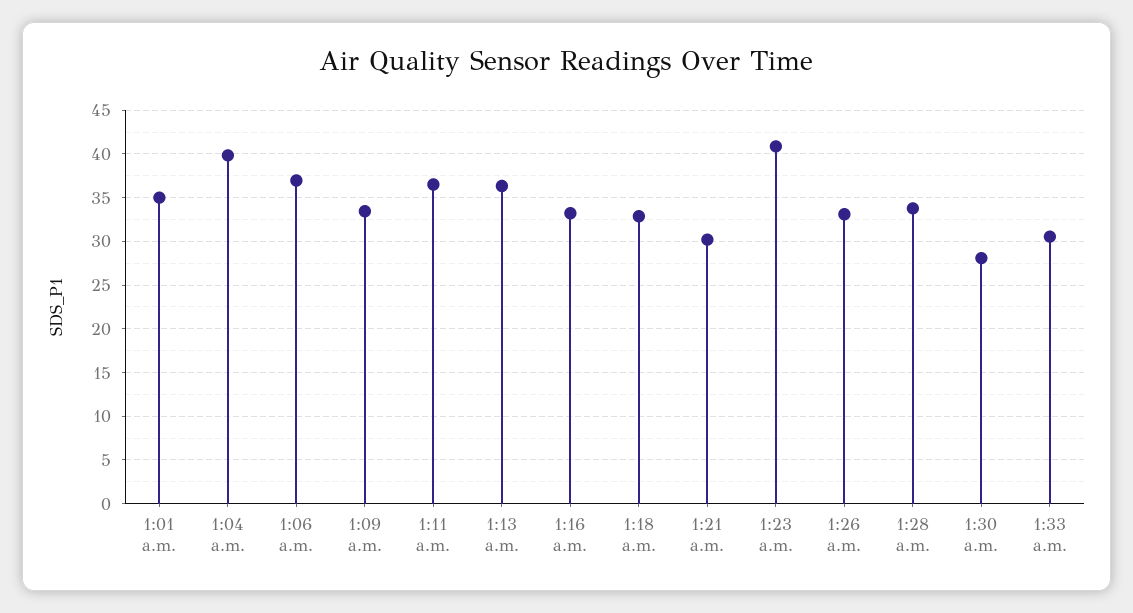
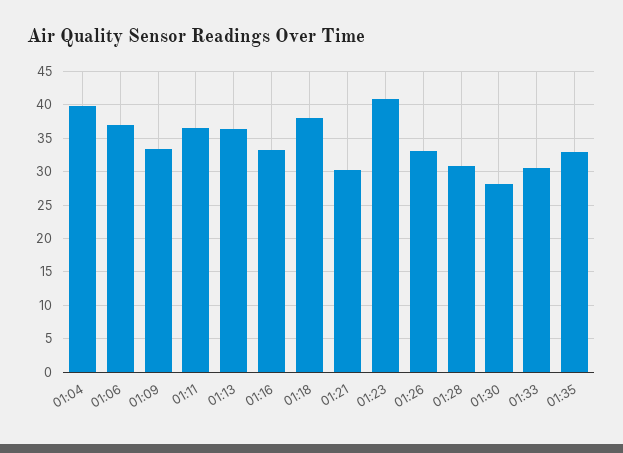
1:01 a.m.: 35 -> none
1:18 a.m.: 33 -> 38
1:28 a.m.: 34 -> 31
01:35: none -> 33

